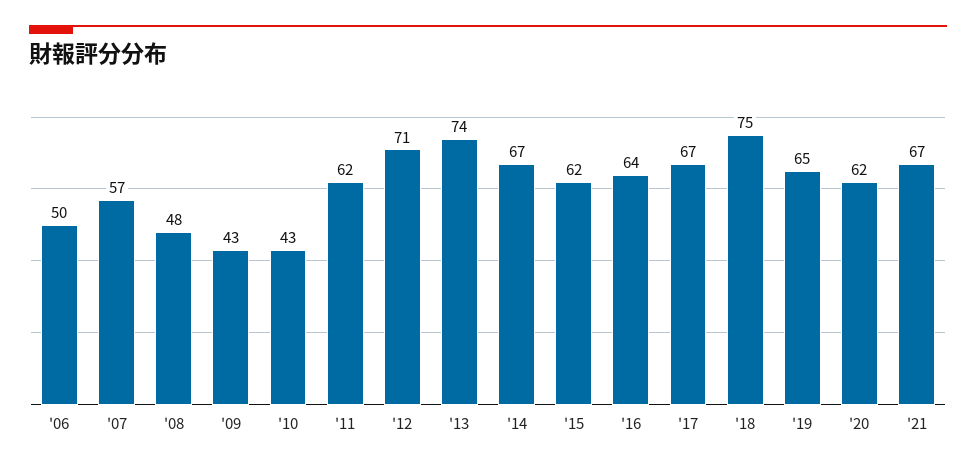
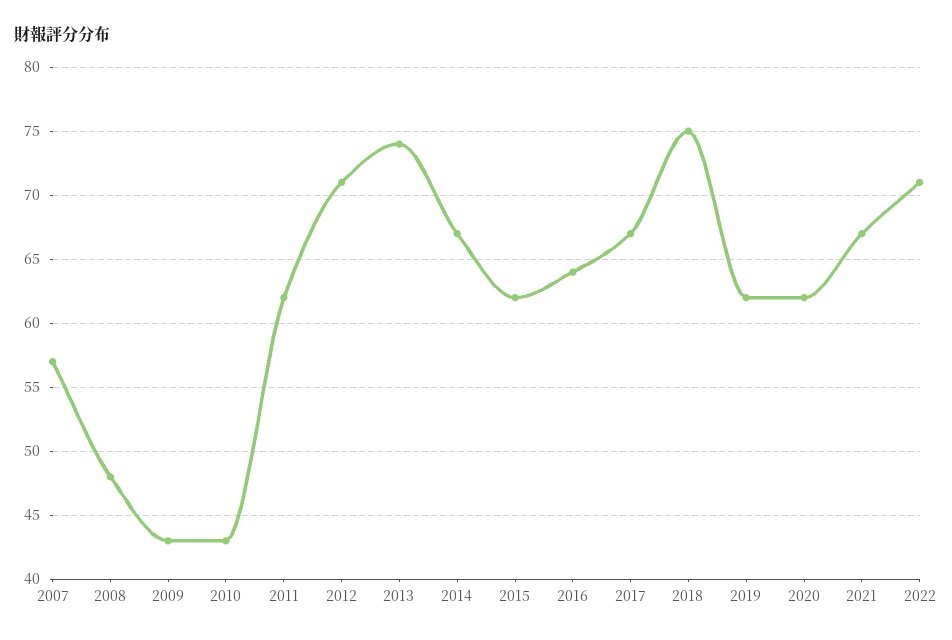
'06: 50 -> none
'19: 65 -> 62
2022: none -> 71

